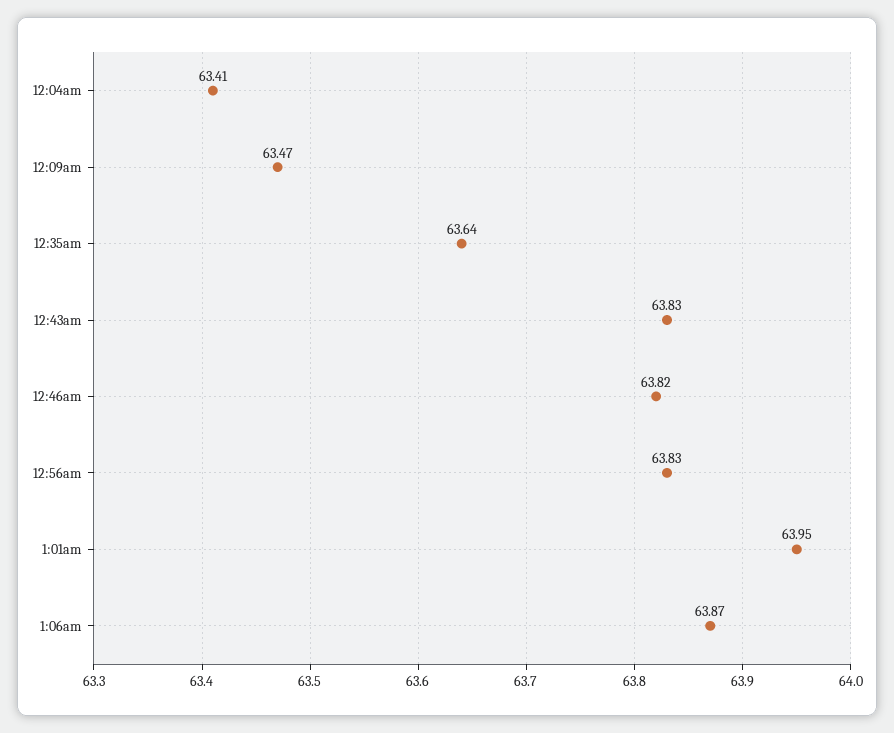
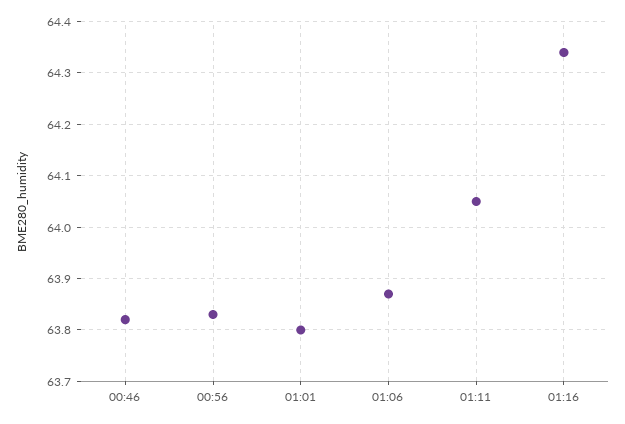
12:04am: 63.41 -> none
12:09am: 63.47 -> none
12:35am: 63.64 -> none
12:43am: 63.83 -> none
1:01am: 63.95 -> 63.8
01:11: none -> 64.05
01:16: none -> 64.35

